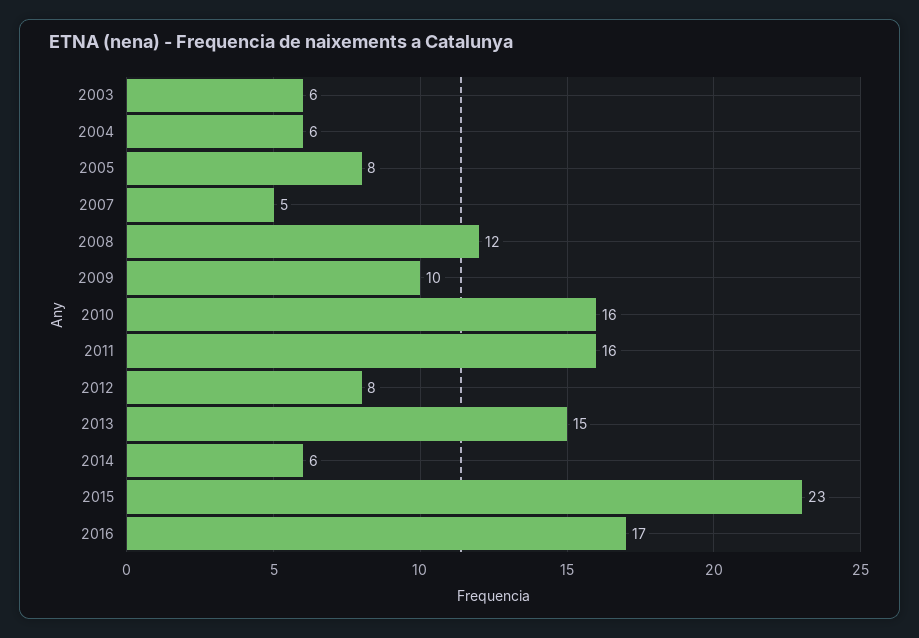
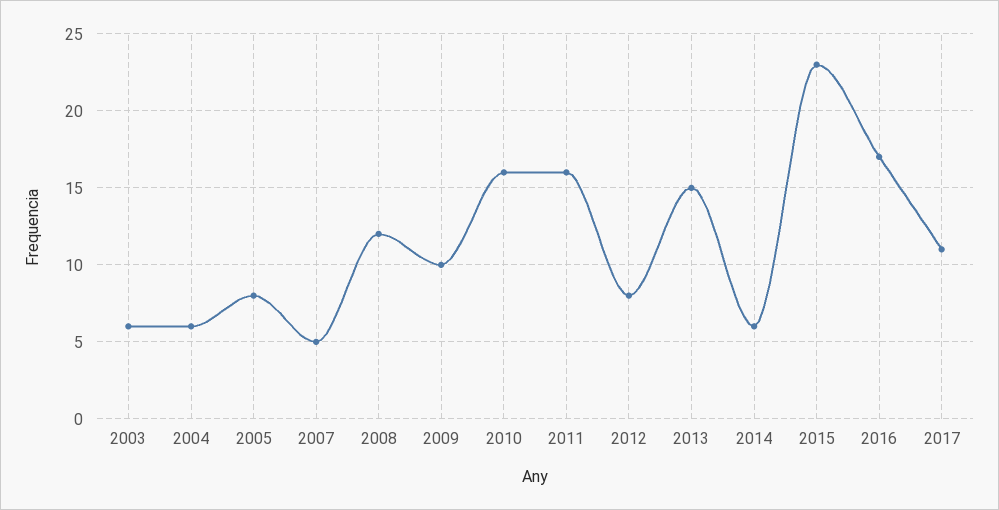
2017: none -> 11

